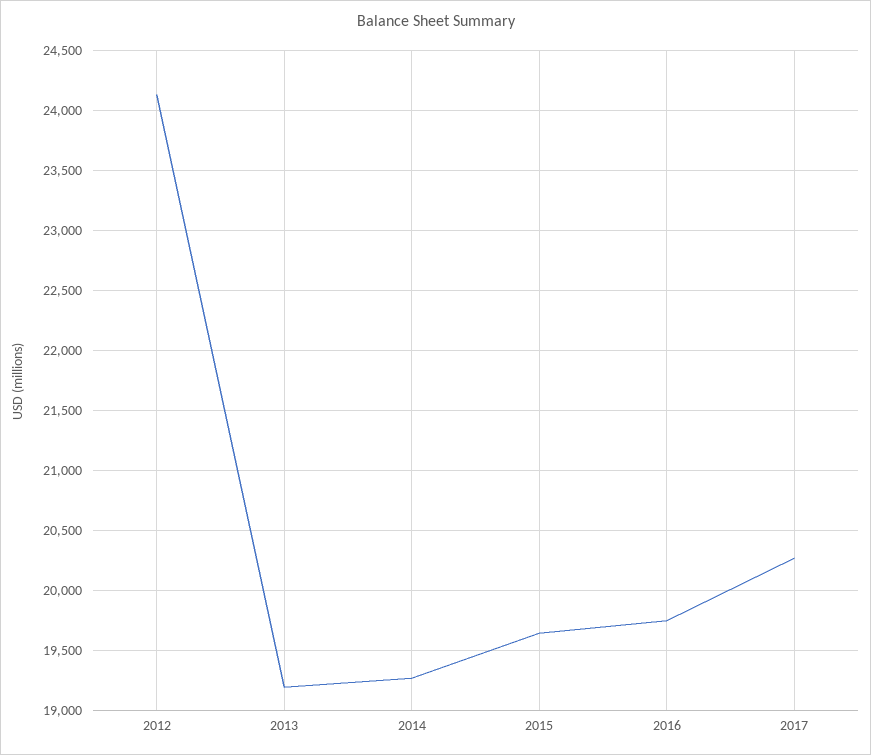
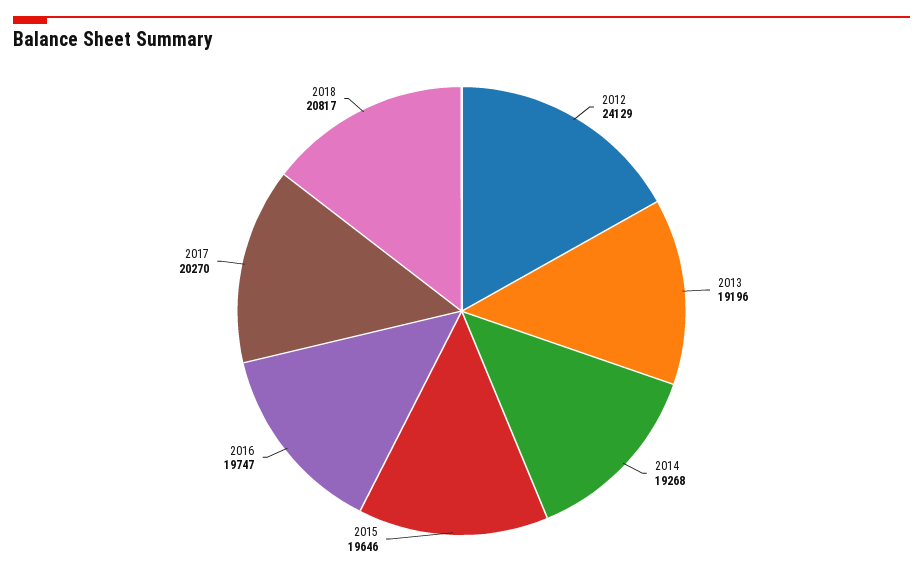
2018: none -> 20817

